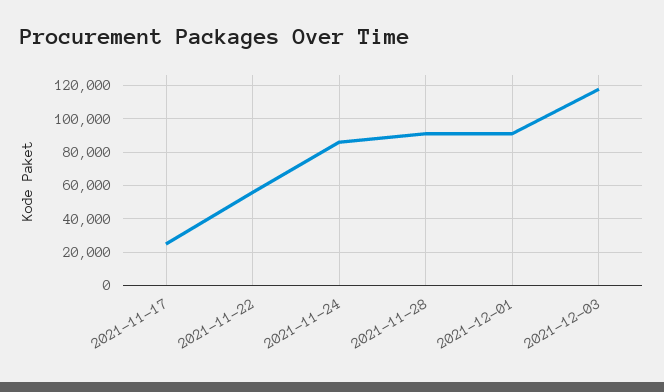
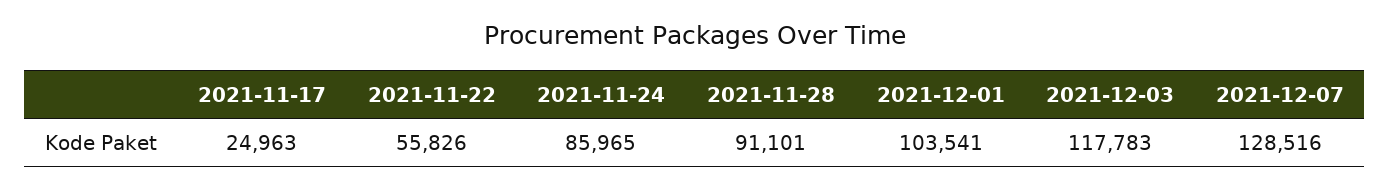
2021-12-01: 90000 -> 103541
2021-12-07: none -> 128516

